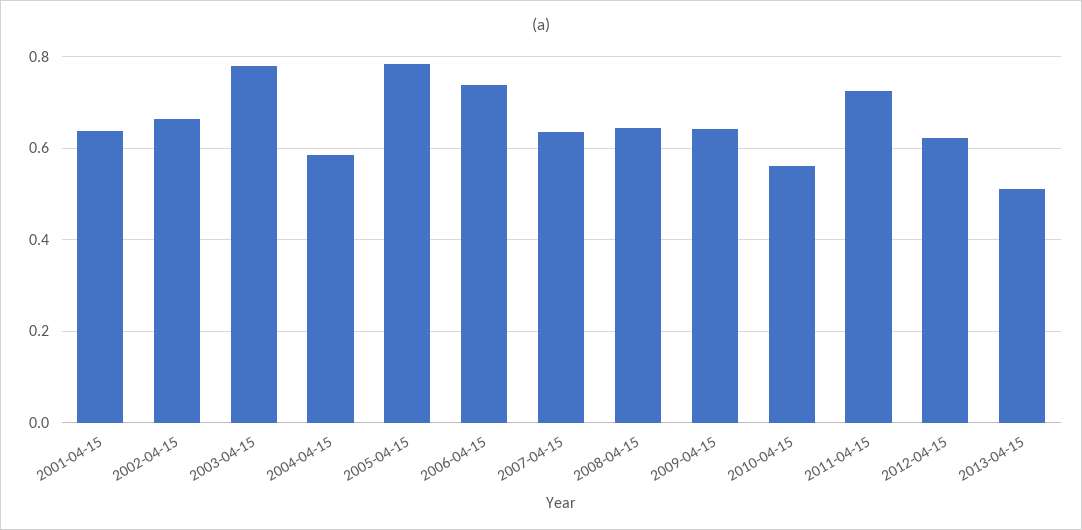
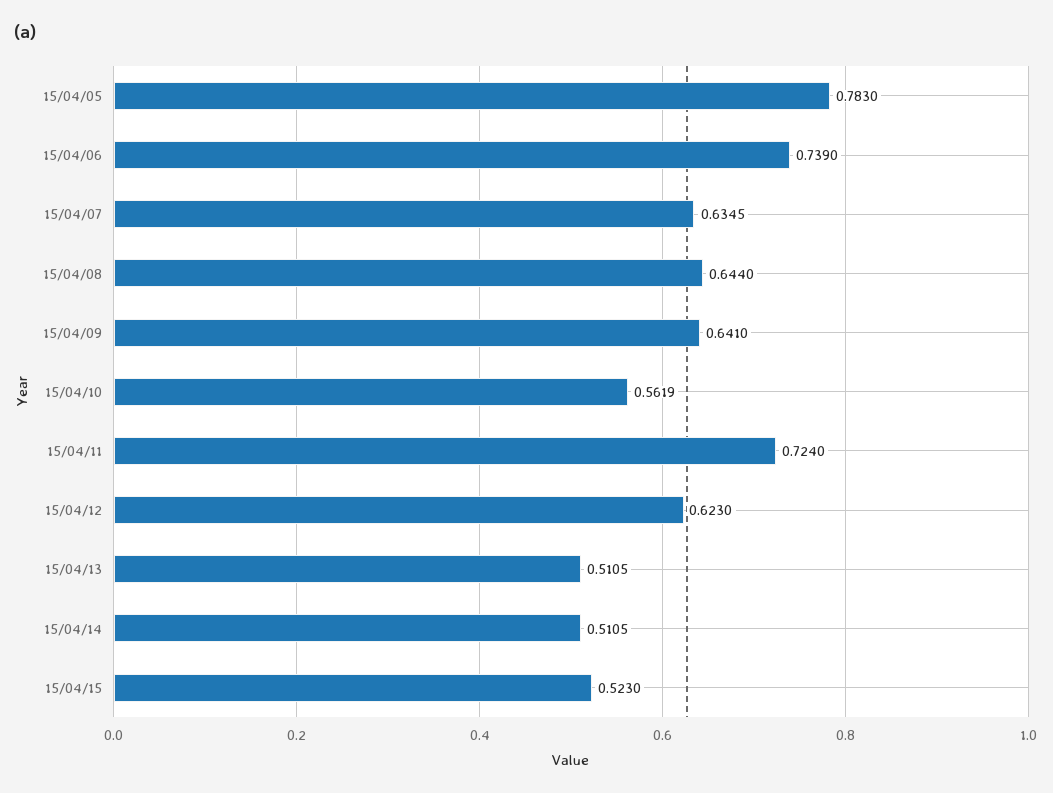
2001-04-15: 0.64 -> none
2002-04-15: 0.66 -> none
2003-04-15: 0.78 -> none
2004-04-15: 0.58 -> none
15/04/14: none -> 0.5105
15/04/15: none -> 0.523

